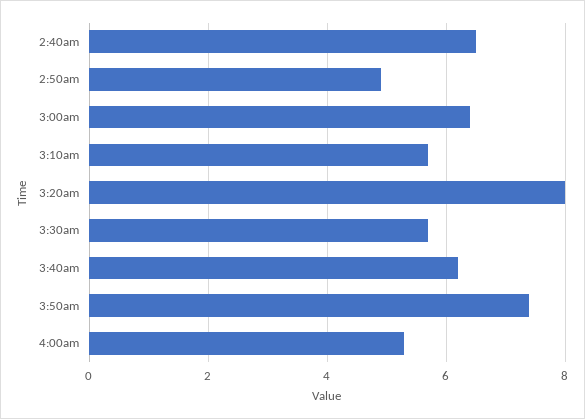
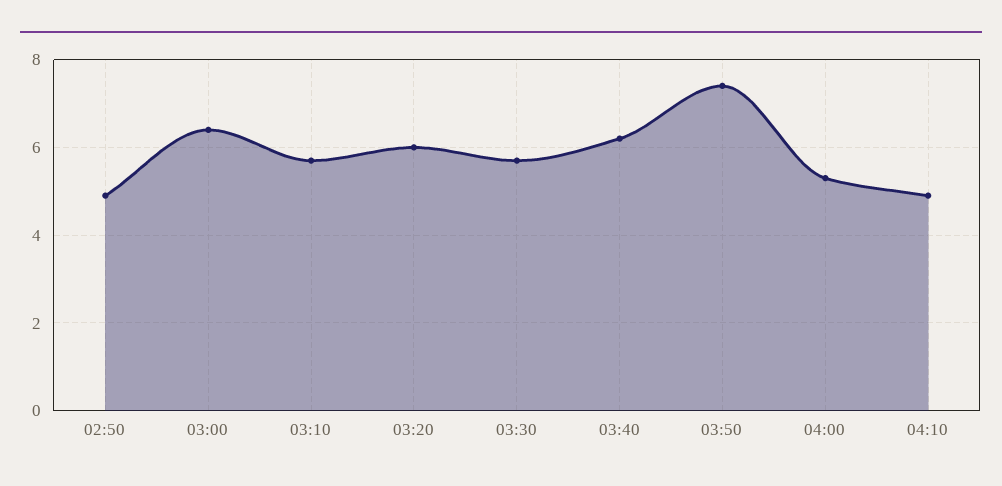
2:40am: 6.5 -> none
3:20am: 8 -> 6
04:10: none -> 5

